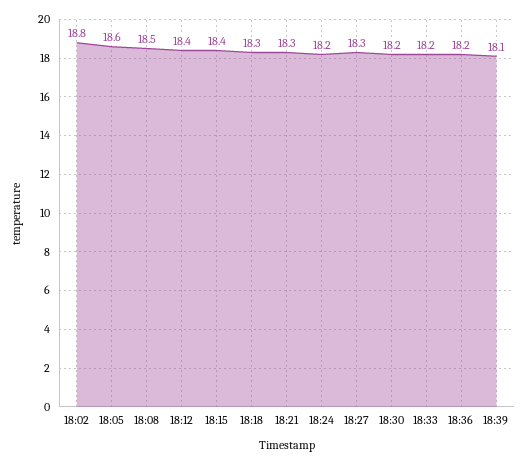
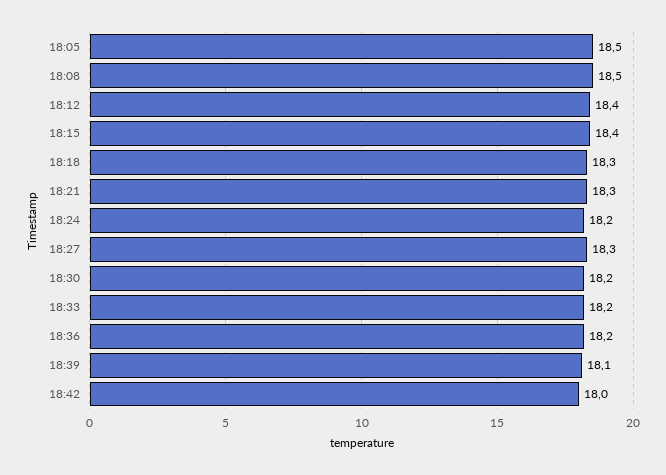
18:02: 18.8 -> none
18:05: 18.6 -> 18.5
18:42: none -> 18

